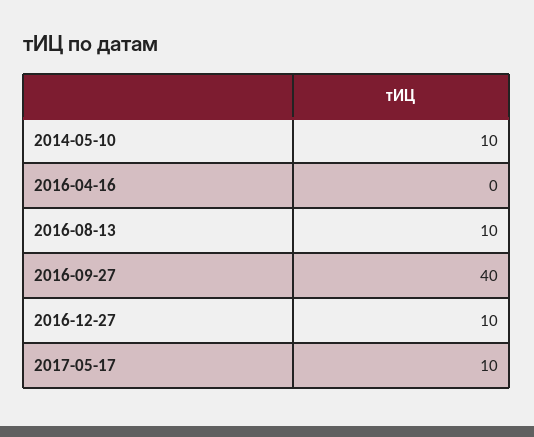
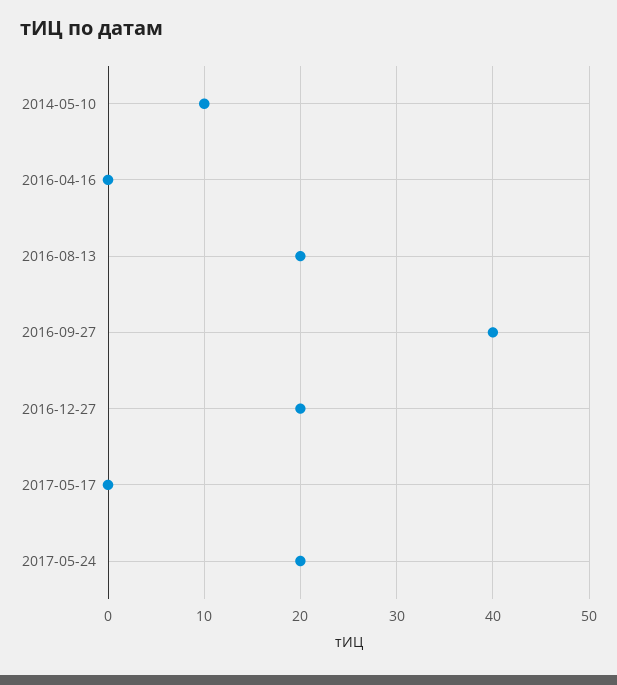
2016-08-13: 10 -> 20
2016-12-27: 10 -> 20
2017-05-17: 10 -> 0
2017-05-24: none -> 20

